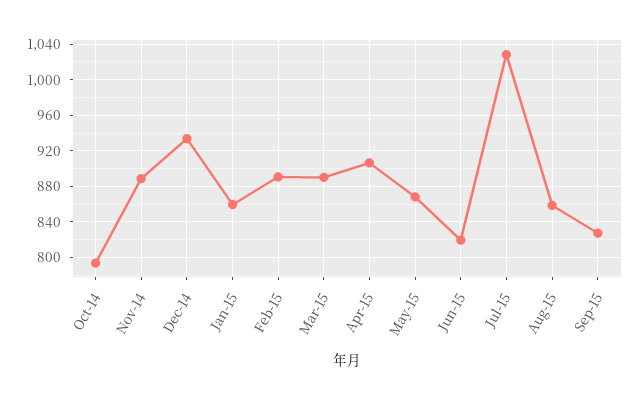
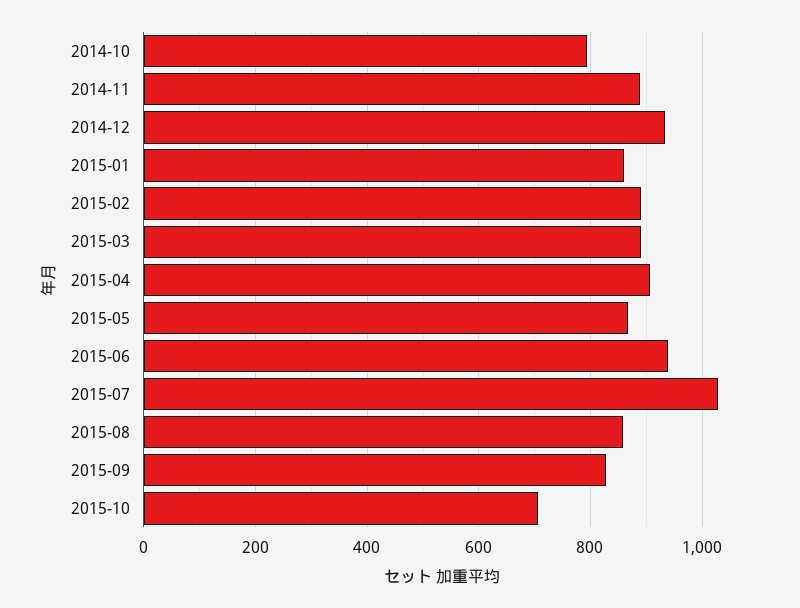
Jun-15: 820 -> 940
2015-10: none -> 700

